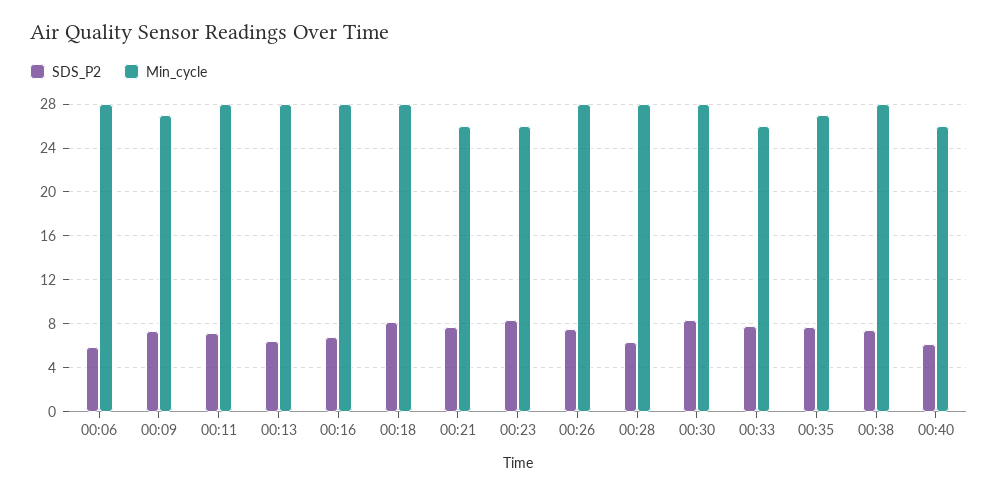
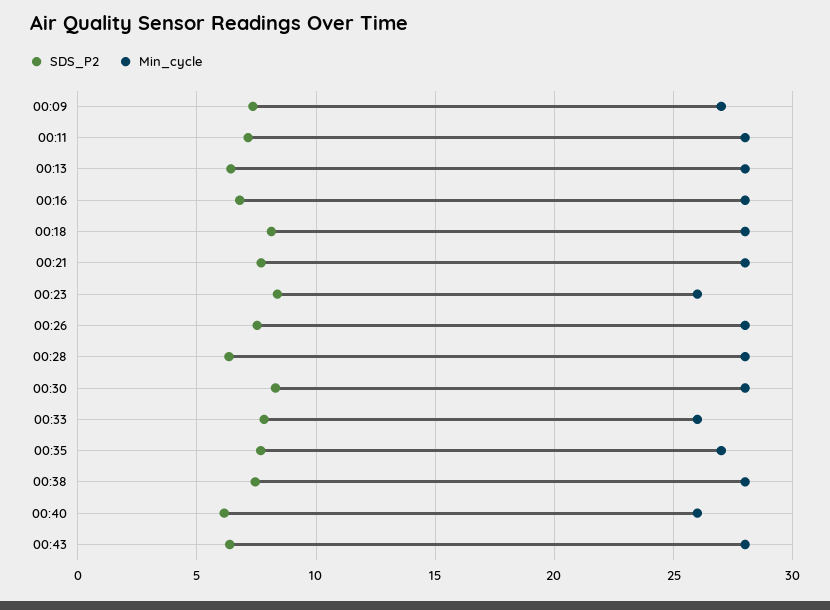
SDS_P2, 00:06: 6 -> none
Min_cycle, 00:06: 28 -> none
Min_cycle, 00:21: 26 -> 28
SDS_P2, 00:43: none -> 6.5
Min_cycle, 00:43: none -> 28

